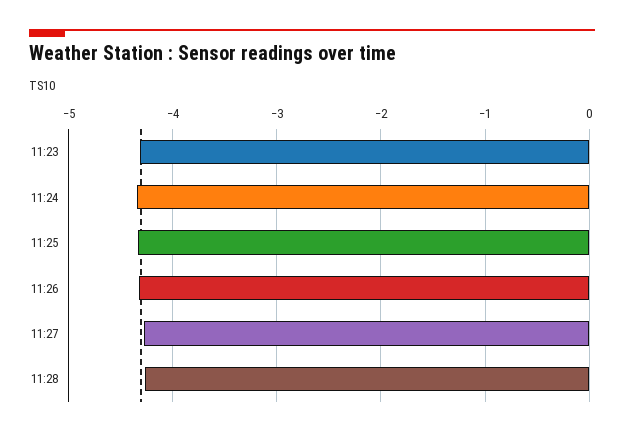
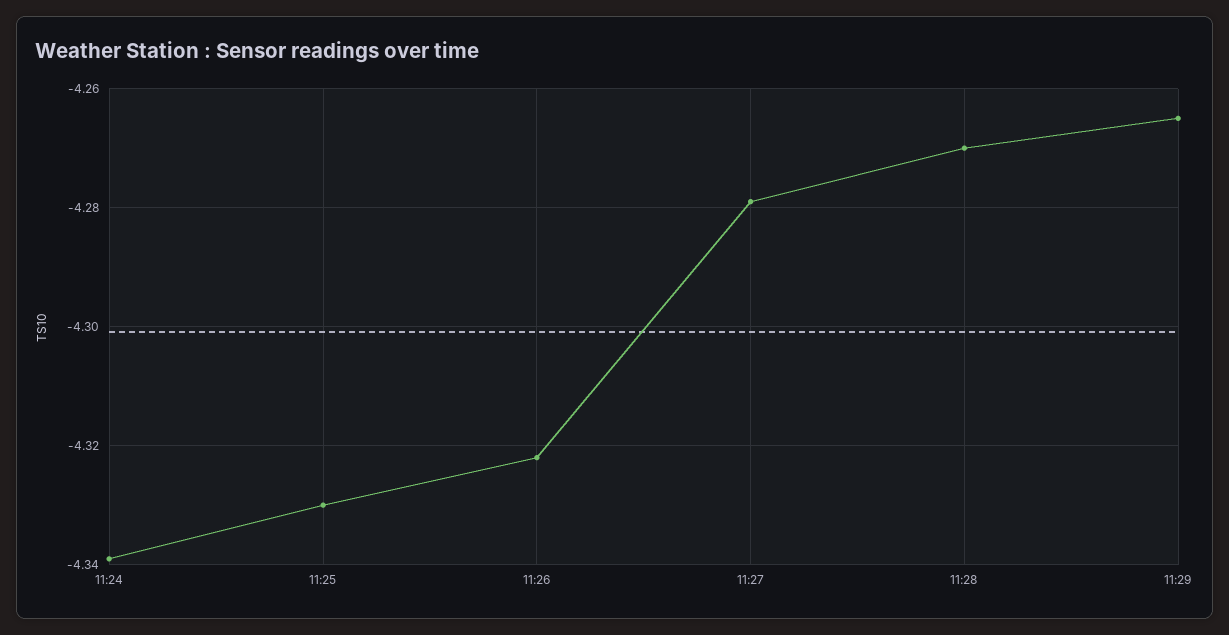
11:23: -4.3 -> none
11:29: none -> -4.265

